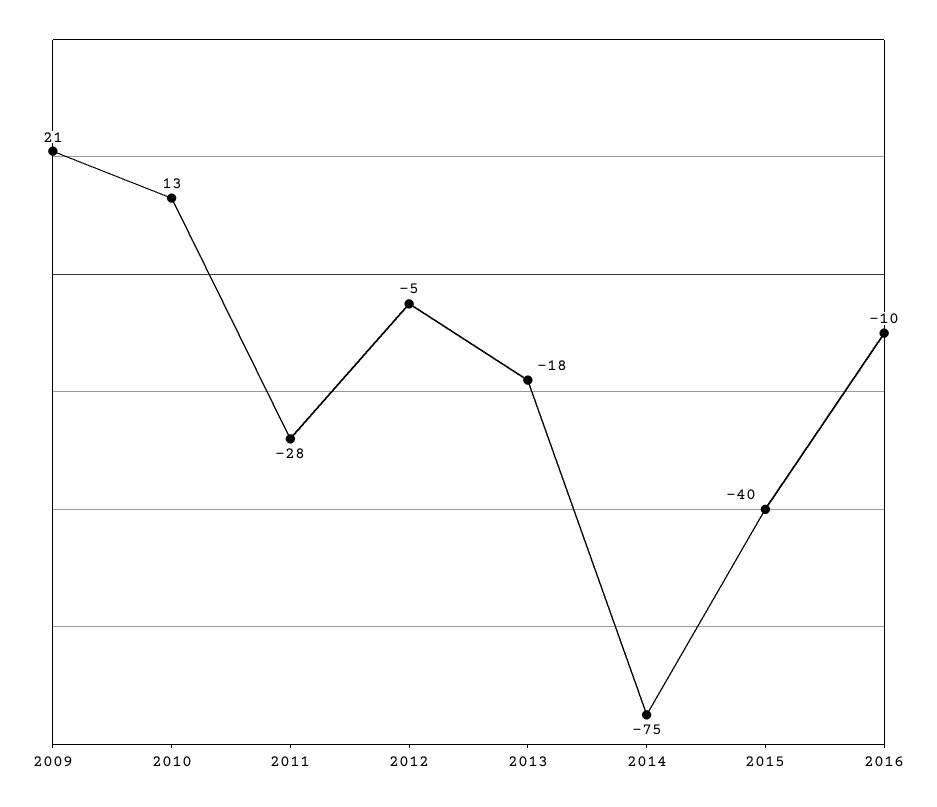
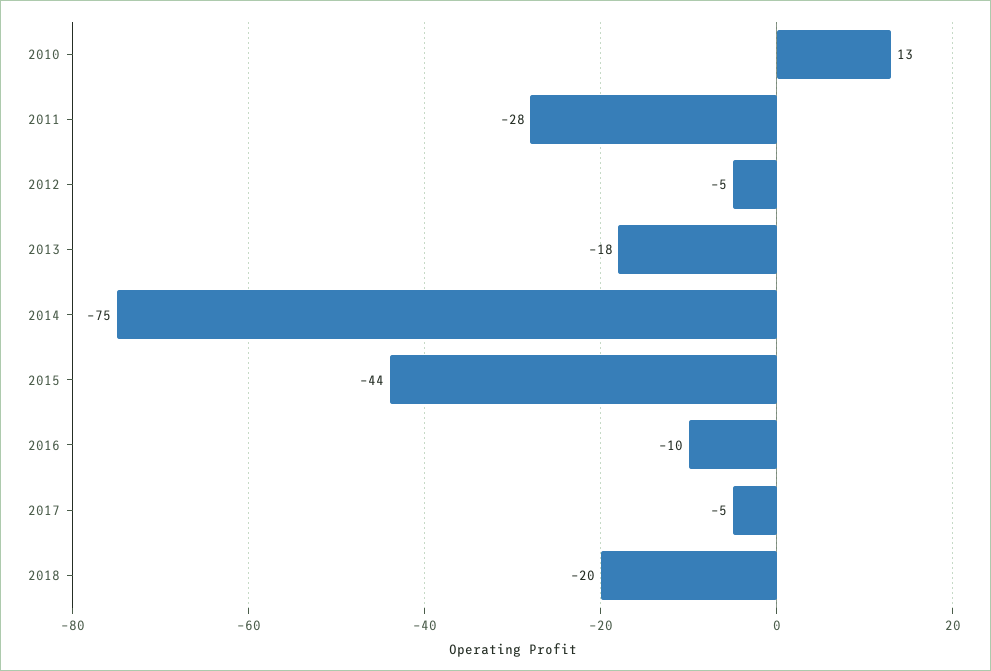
2009: 21 -> none
2015: -40 -> -44
2017: none -> -5
2018: none -> -20

